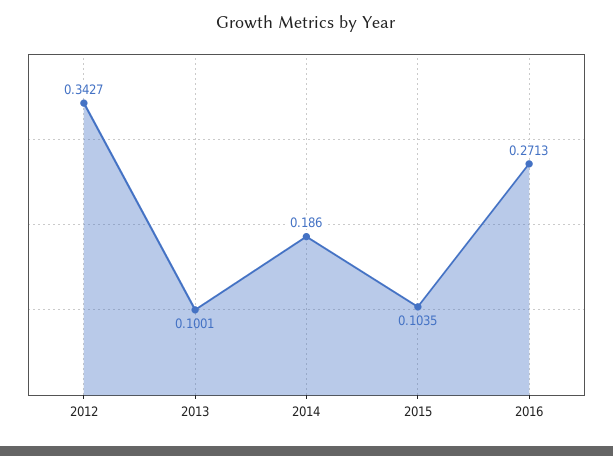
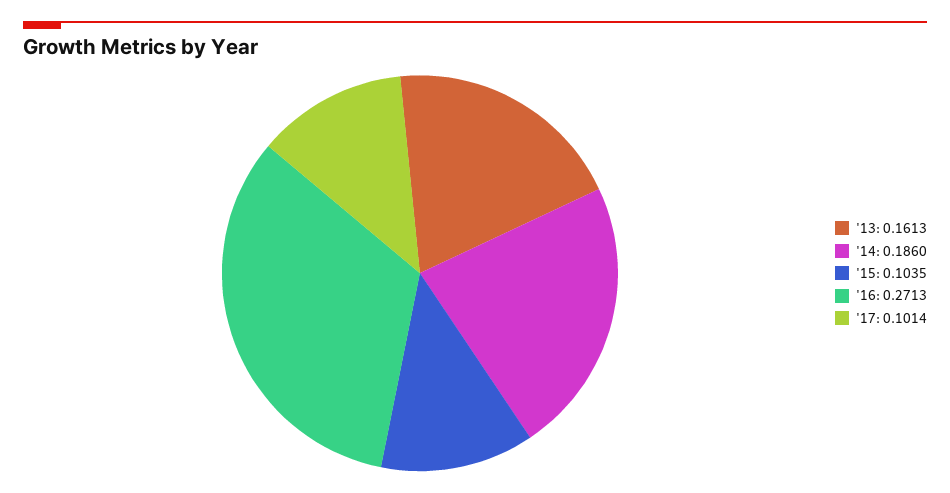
2012: 0.3427 -> none
2013: 0.1001 -> 0.1613
'17: none -> 0.1014

